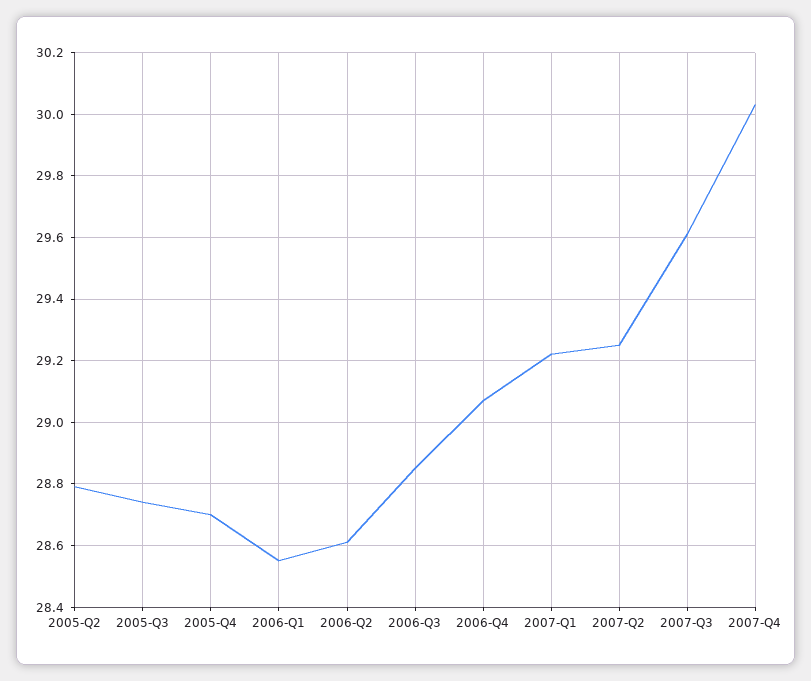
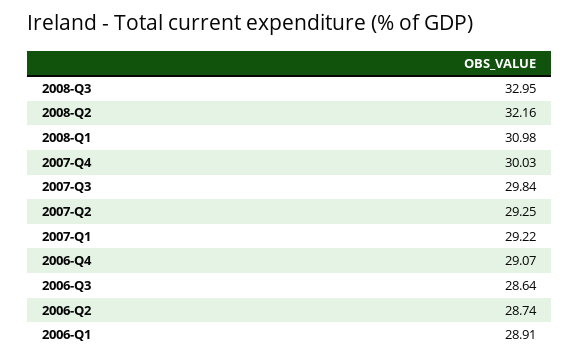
2005-Q2: 28.8 -> none
2005-Q3: 28.75 -> none
2005-Q4: 28.7 -> none
2006-Q1: 28.55 -> 28.91
2006-Q2: 28.6 -> 28.74
2006-Q3: 28.85 -> 28.64
2007-Q3: 29.6 -> 29.84
2008-Q3: none -> 32.95
2008-Q2: none -> 32.16
2008-Q1: none -> 30.98

